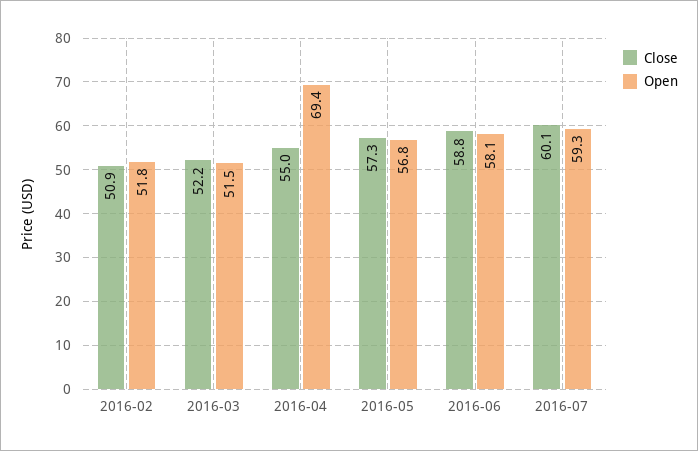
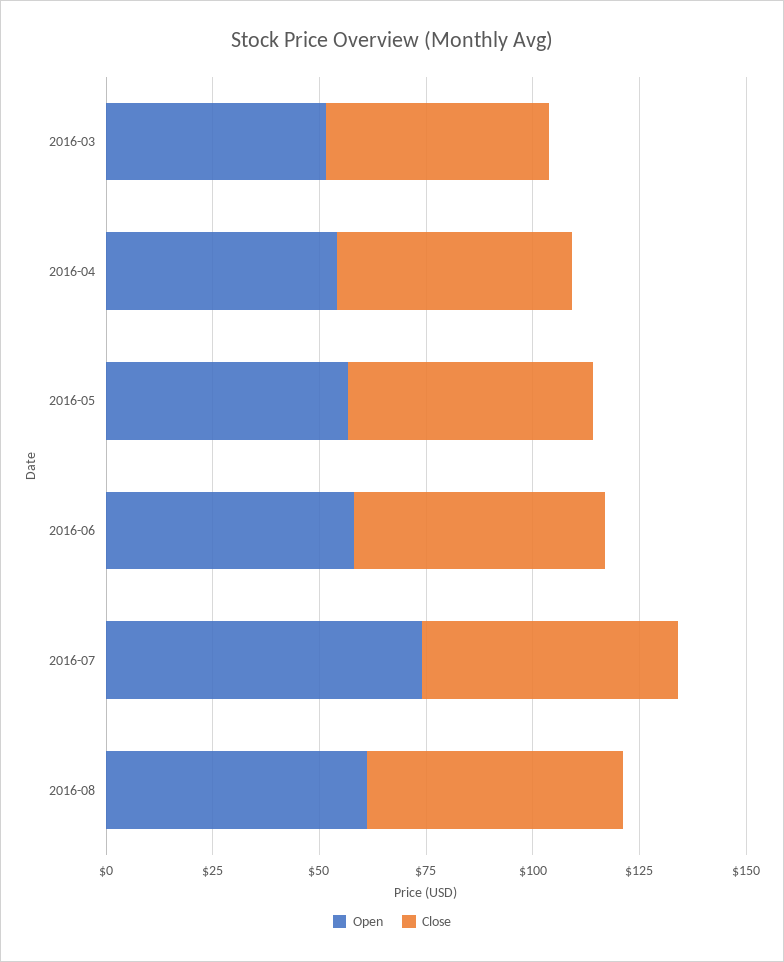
Close, 2016-02: 50.9 -> none
Open, 2016-02: 51.8 -> none
Open, 2016-04: 69.4 -> 55
Open, 2016-07: 59.3 -> 75
Open, 2016-08: none -> 60
Close, 2016-08: none -> 60

